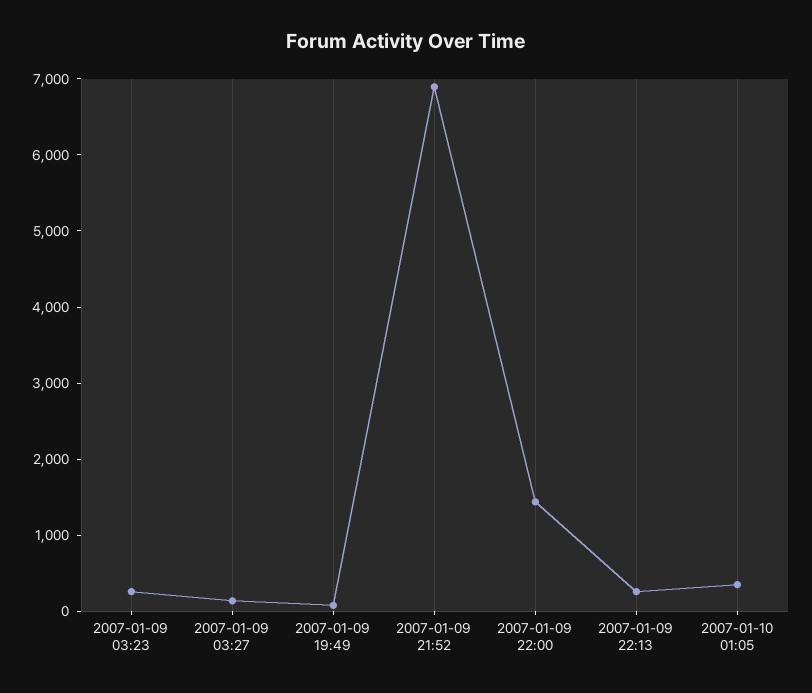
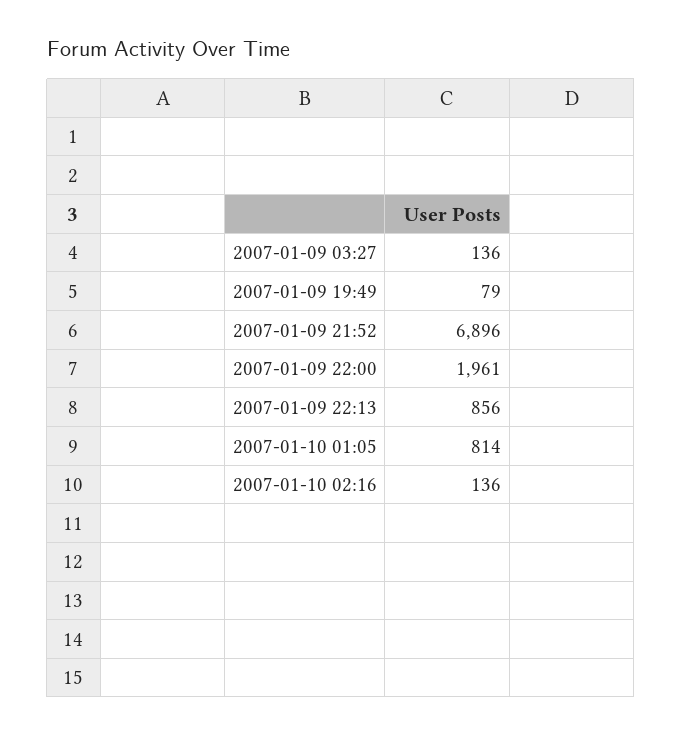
2007-01-09 03:23: 200 -> none
2007-01-09 22:00: 1400 -> 1961
2007-01-09 22:13: 200 -> 856
2007-01-10 01:05: 400 -> 814
2007-01-10 02:16: none -> 136

